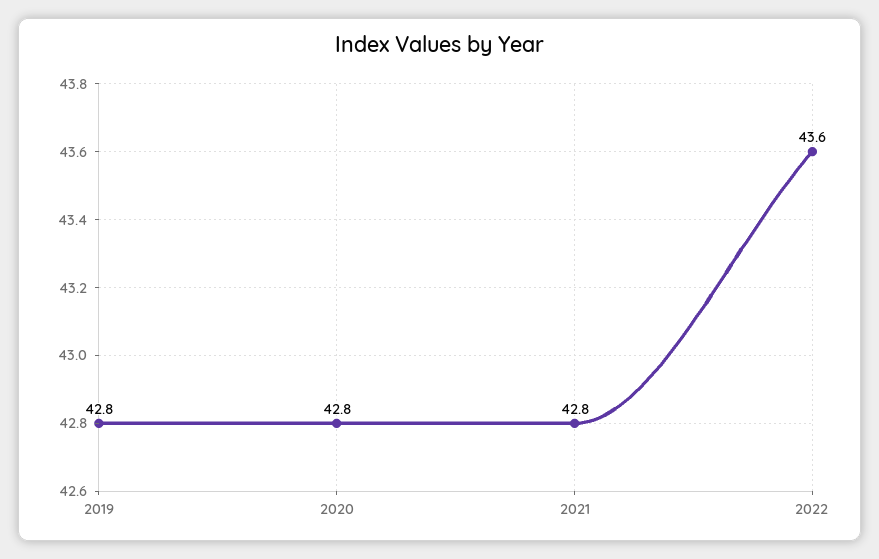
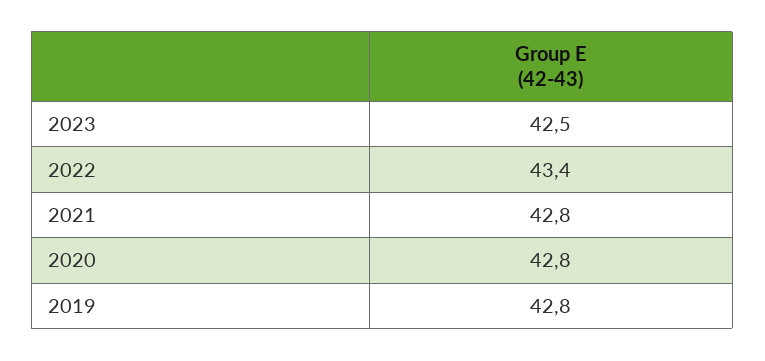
2022: 43.6 -> 43.4
2023: none -> 42.5

